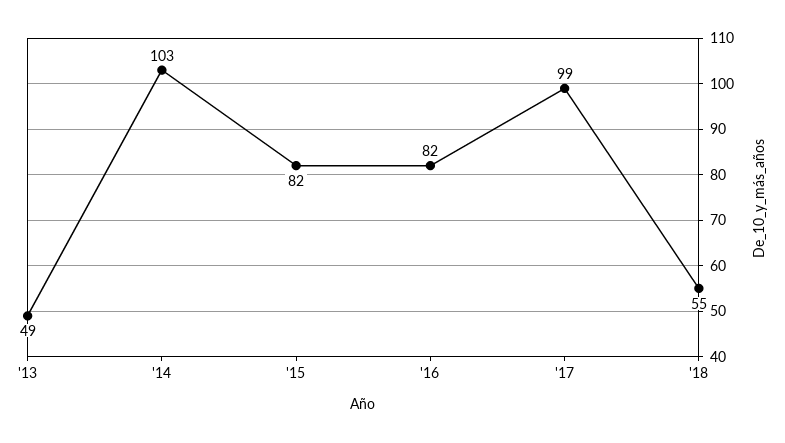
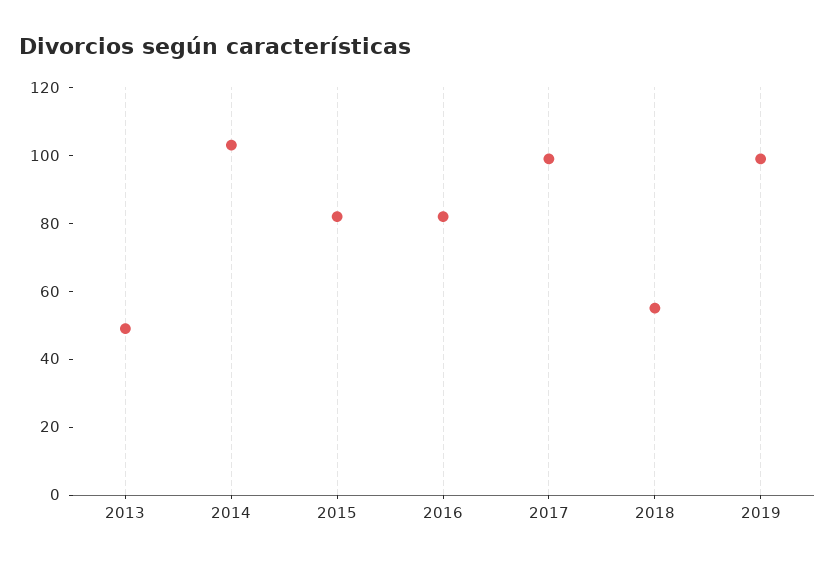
2019: none -> 100

